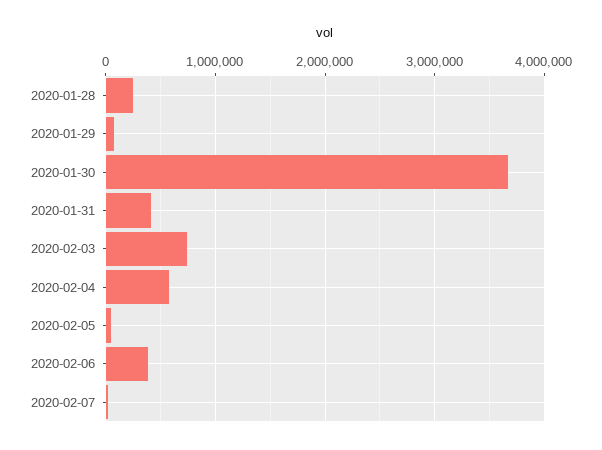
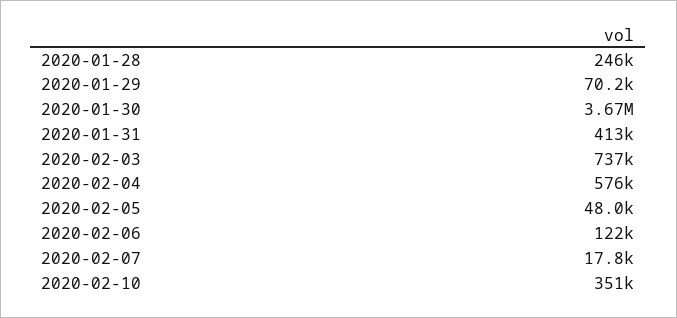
2020-02-06: 400000 -> 122000
2020-02-10: none -> 351000

